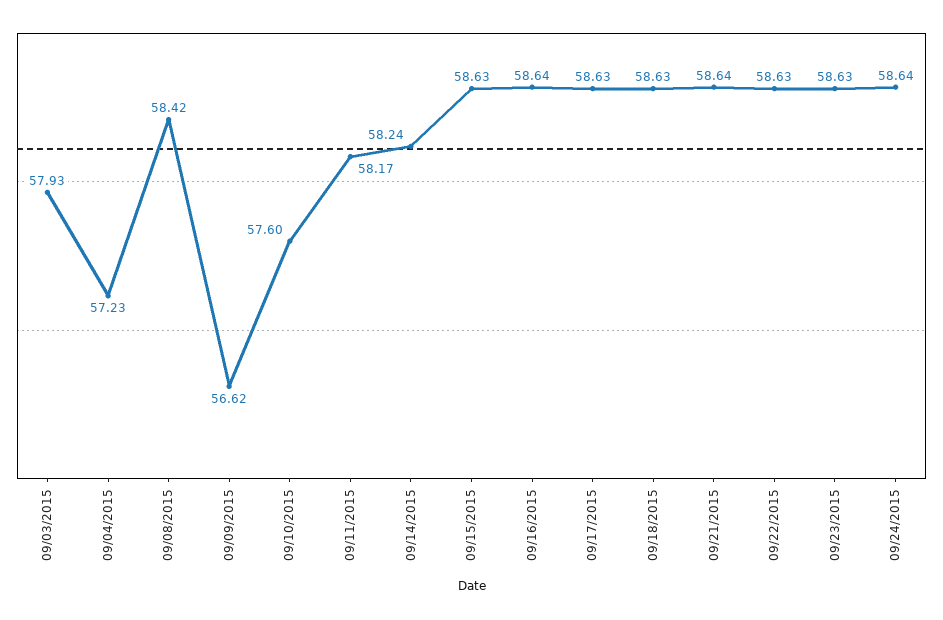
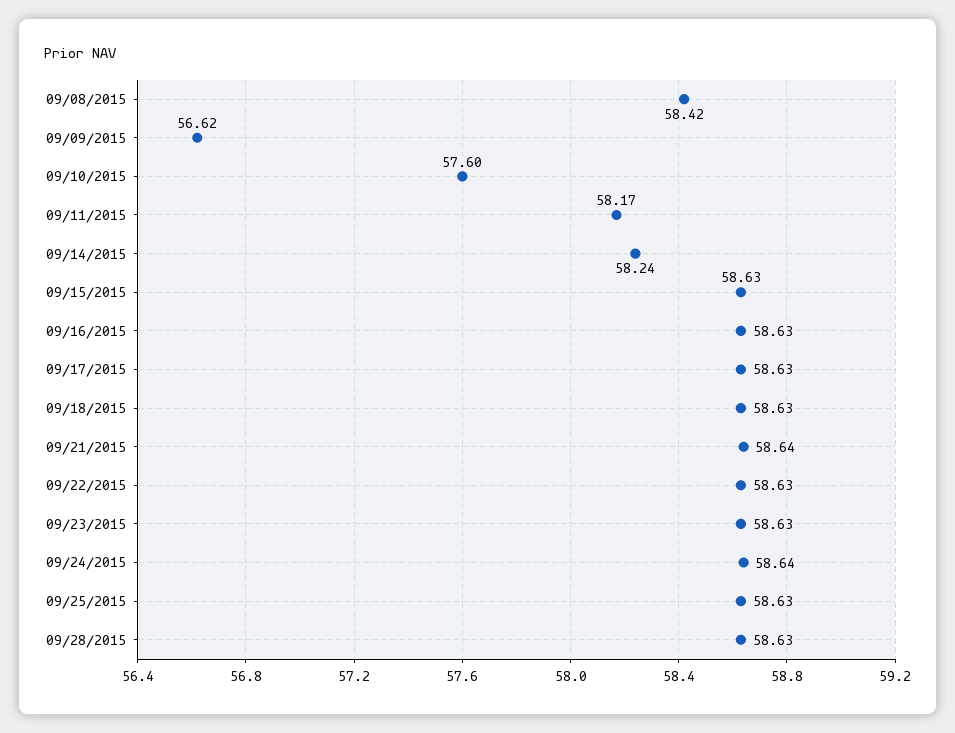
09/03/2015: 57.93 -> none
09/04/2015: 57.23 -> none
09/16/2015: 58.64 -> 58.63
09/25/2015: none -> 58.63
09/28/2015: none -> 58.63

